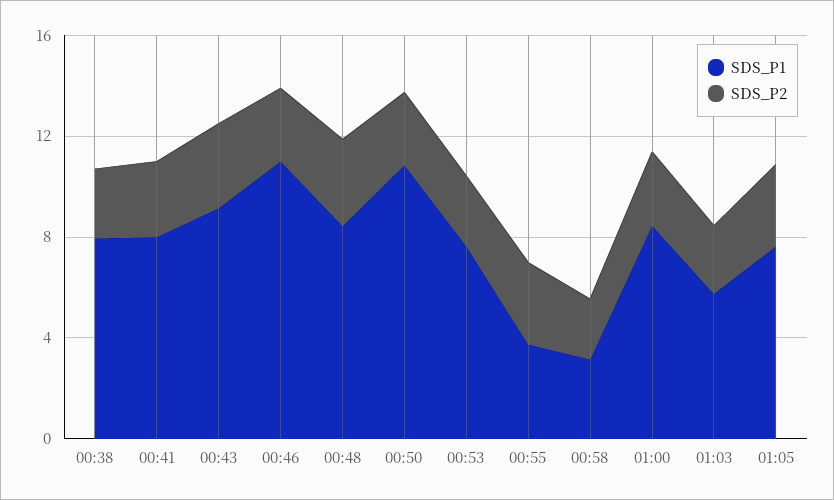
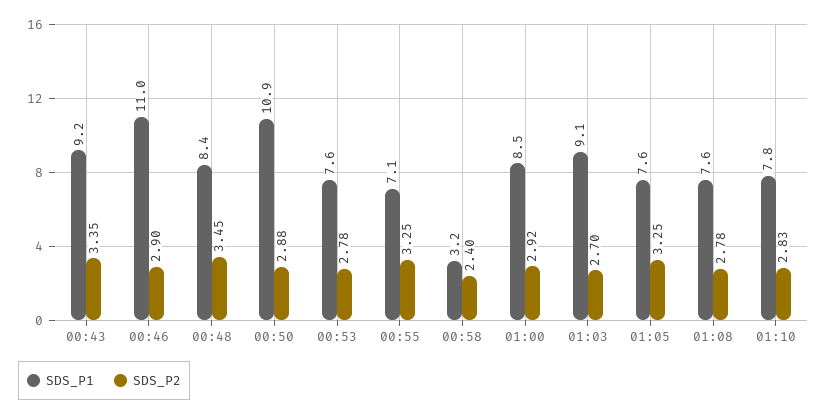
SDS_P1, 00:38: 8 -> none
SDS_P2, 00:38: 3 -> none
SDS_P1, 00:41: 8 -> none
SDS_P2, 00:41: 3 -> none
SDS_P1, 00:55: 4 -> 7.1
SDS_P1, 01:03: 6 -> 9.1
SDS_P1, 01:08: none -> 7.6
SDS_P2, 01:08: none -> 2.78
SDS_P1, 01:10: none -> 7.8
SDS_P2, 01:10: none -> 2.83

